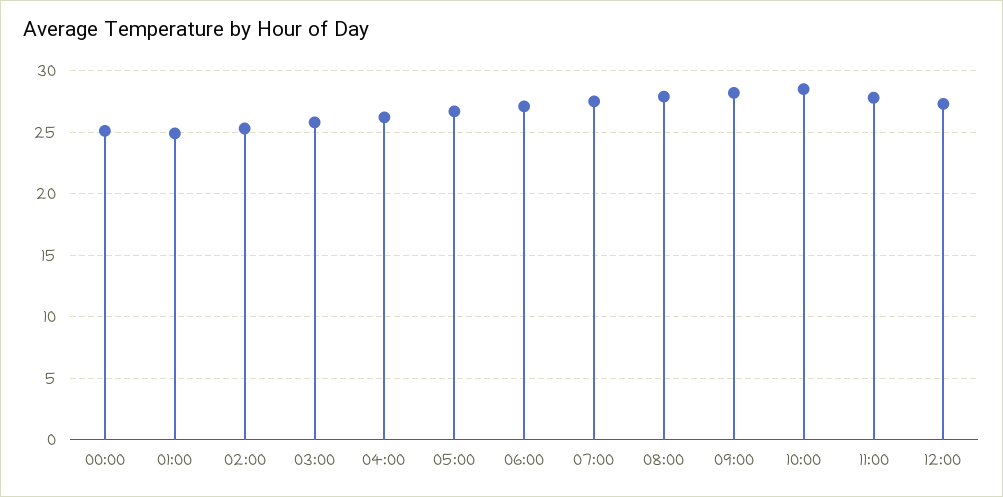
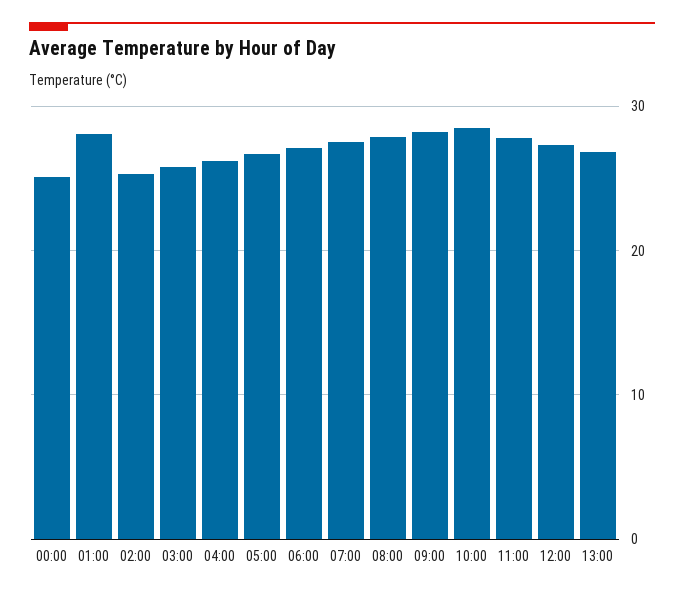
01:00: 25 -> 28
13:00: none -> 27

